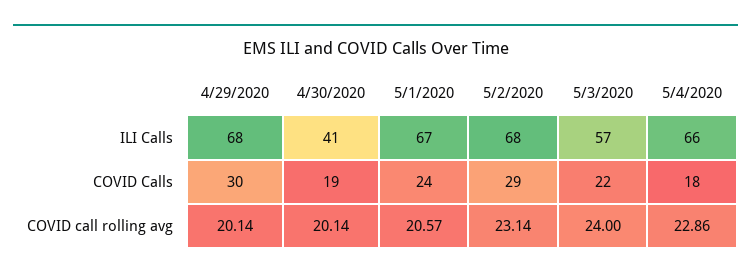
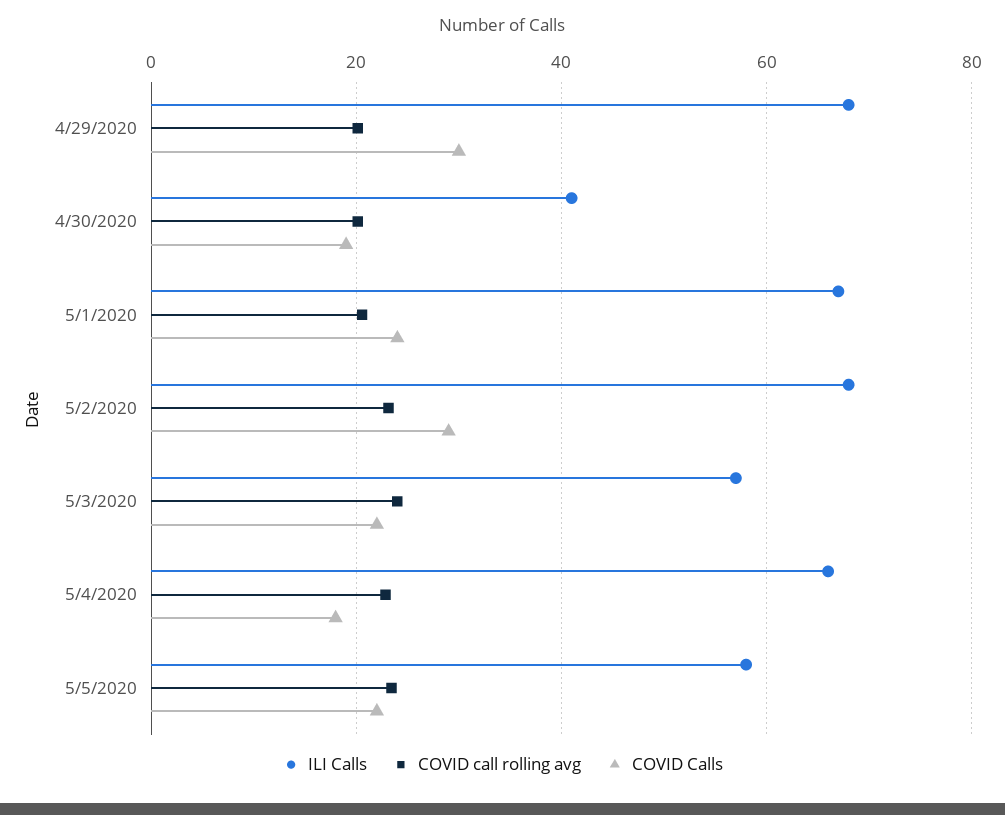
ILI Calls, 5/5/2020: none -> 58
COVID call rolling avg, 5/5/2020: none -> 24
COVID Calls, 5/5/2020: none -> 22

